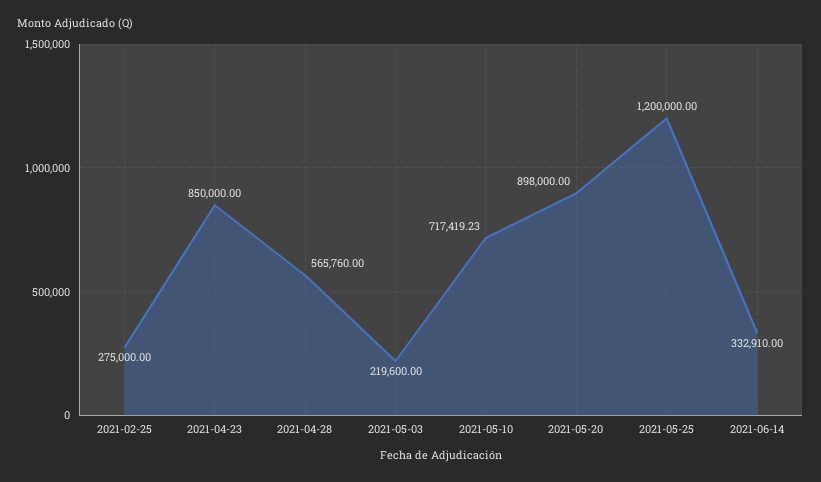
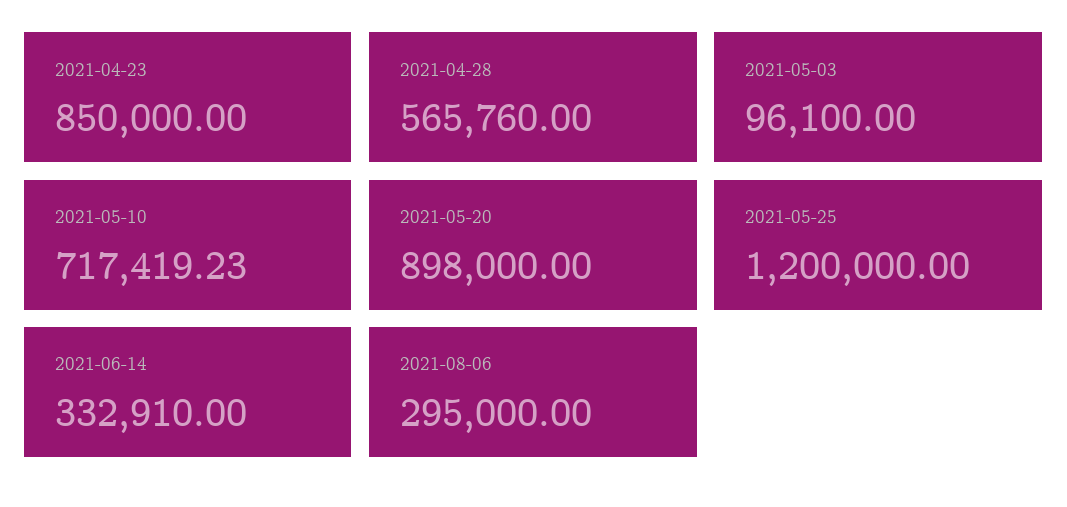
2021-02-25: 275000 -> none
2021-05-03: 219600 -> 96100
2021-08-06: none -> 295000

